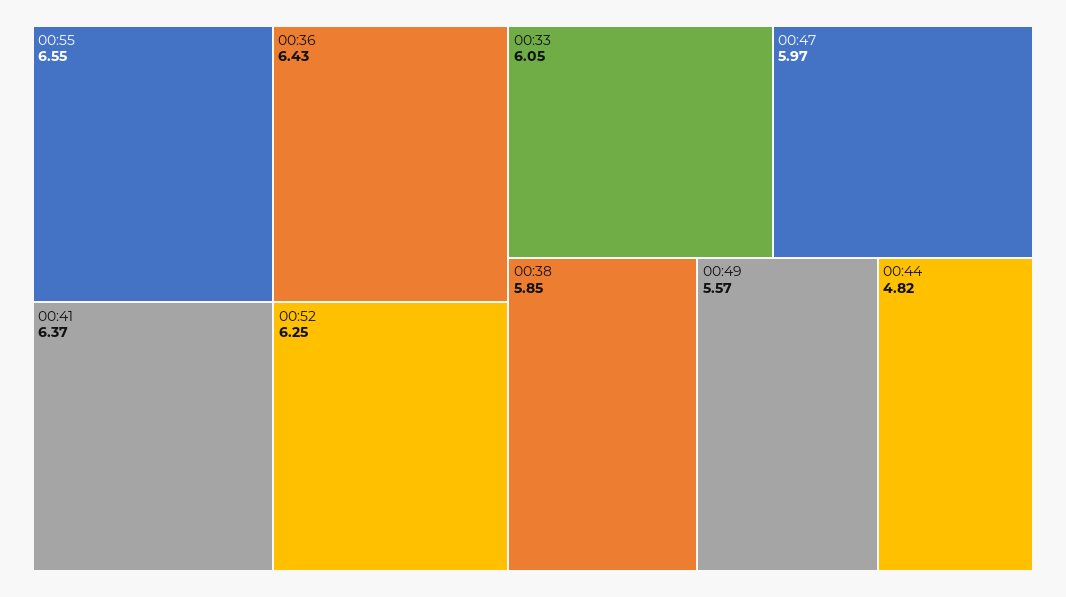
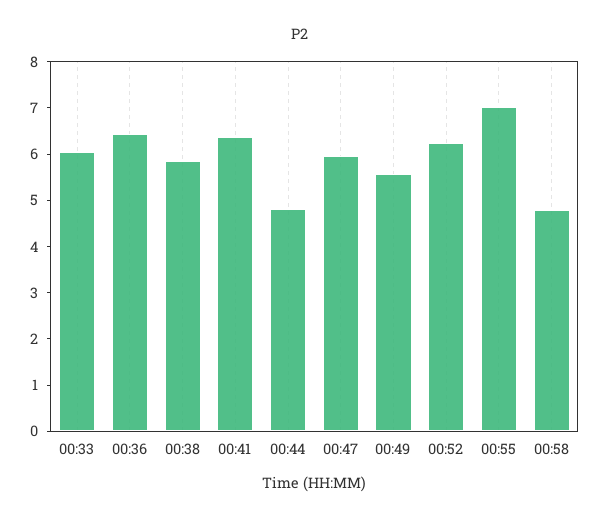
00:55: 6.55 -> 7
00:58: none -> 4.8

